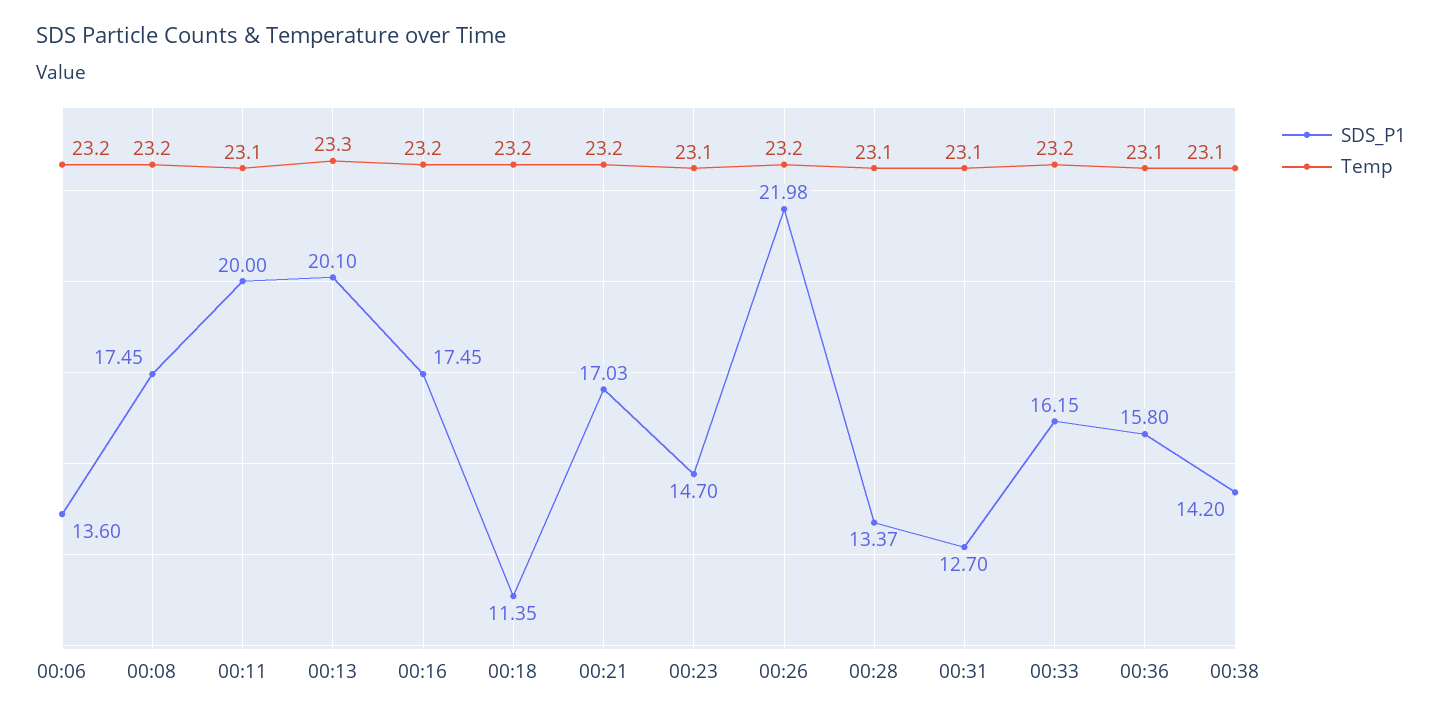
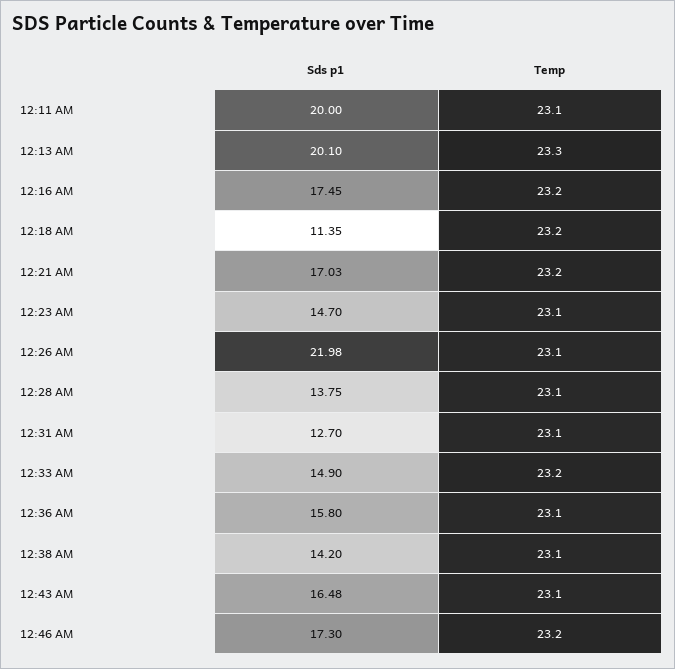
SDS_P1, 00:06: 13.6 -> none
Temp, 00:06: 23.2 -> none
SDS_P1, 00:08: 17.45 -> none
Temp, 00:08: 23.2 -> none
Temp, 00:26: 23.2 -> 23.1
SDS_P1, 00:28: 13.37 -> 13.75
SDS_P1, 00:33: 16.15 -> 14.9
SDS_P1, 12:43 AM: none -> 16.48
Temp, 12:43 AM: none -> 23.1
SDS_P1, 12:46 AM: none -> 17.3
Temp, 12:46 AM: none -> 23.2

